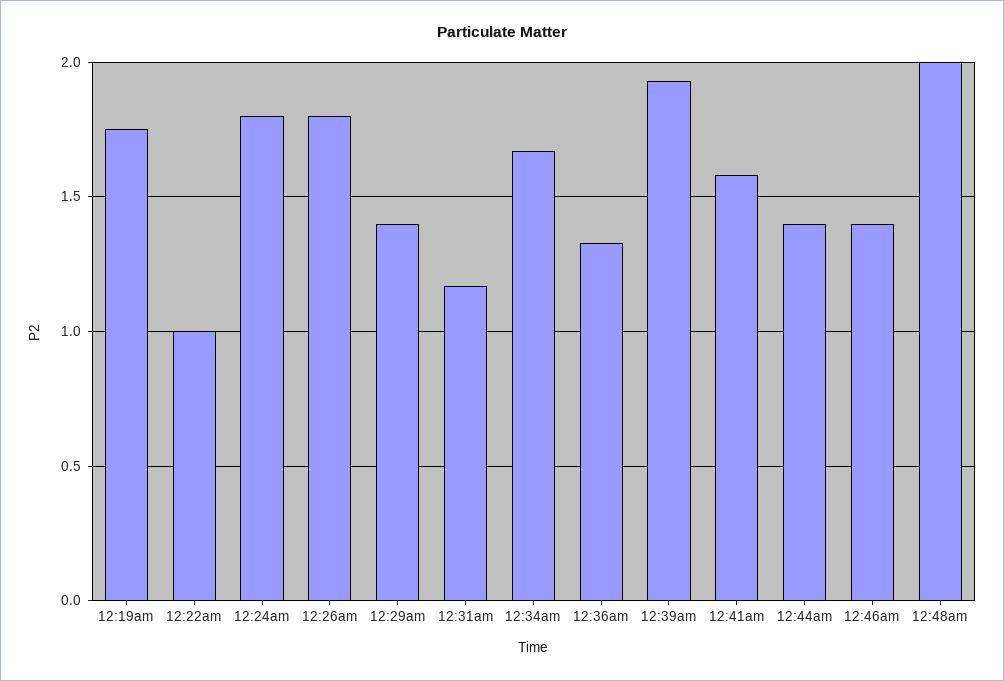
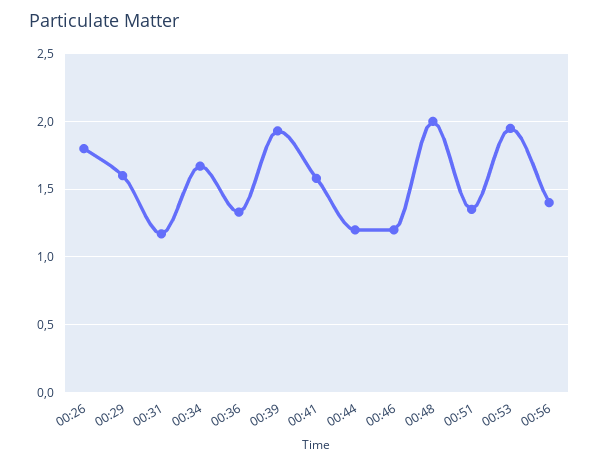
12:19am: 1.75 -> none
12:22am: 1 -> none
12:24am: 1.8 -> none
12:29am: 1.4 -> 1.6
12:44am: 1.4 -> 1.2
12:46am: 1.4 -> 1.2
00:51: none -> 1.35
00:53: none -> 1.95
00:56: none -> 1.4

